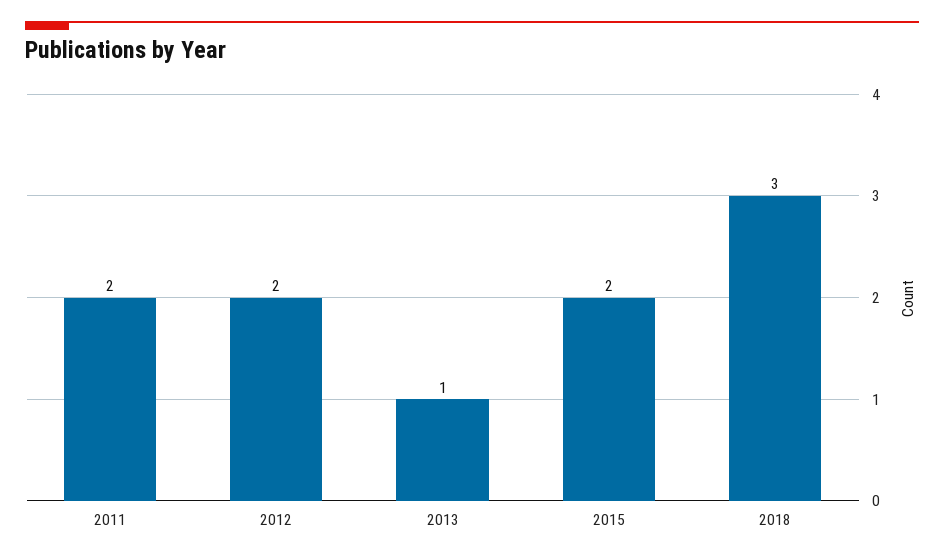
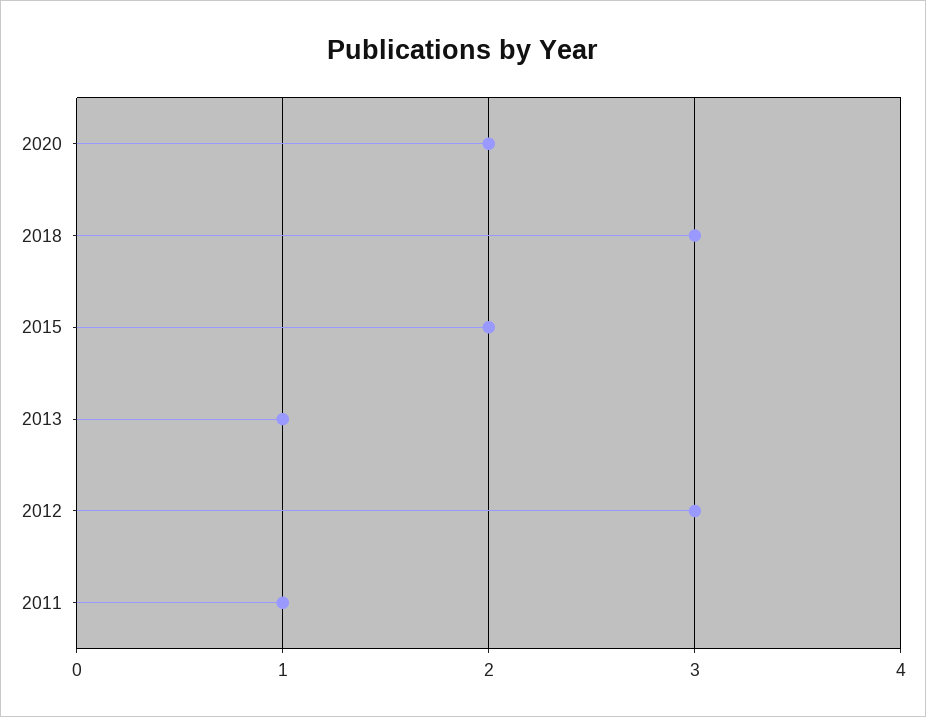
2011: 2 -> 1
2012: 2 -> 3
2020: none -> 2

